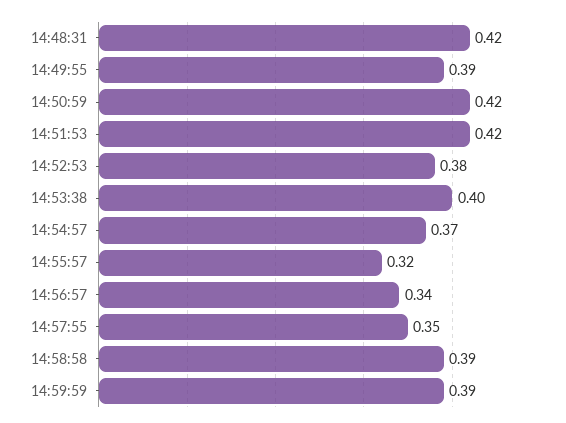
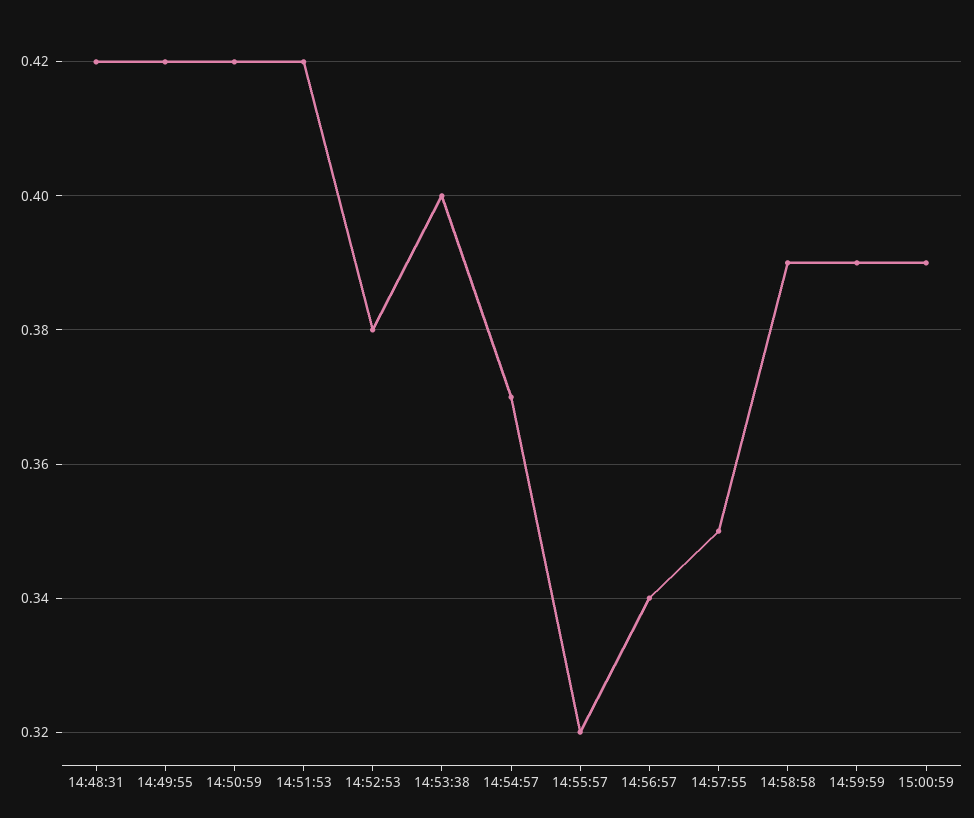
14:49:55: 0.39 -> 0.42
15:00:59: none -> 0.39

